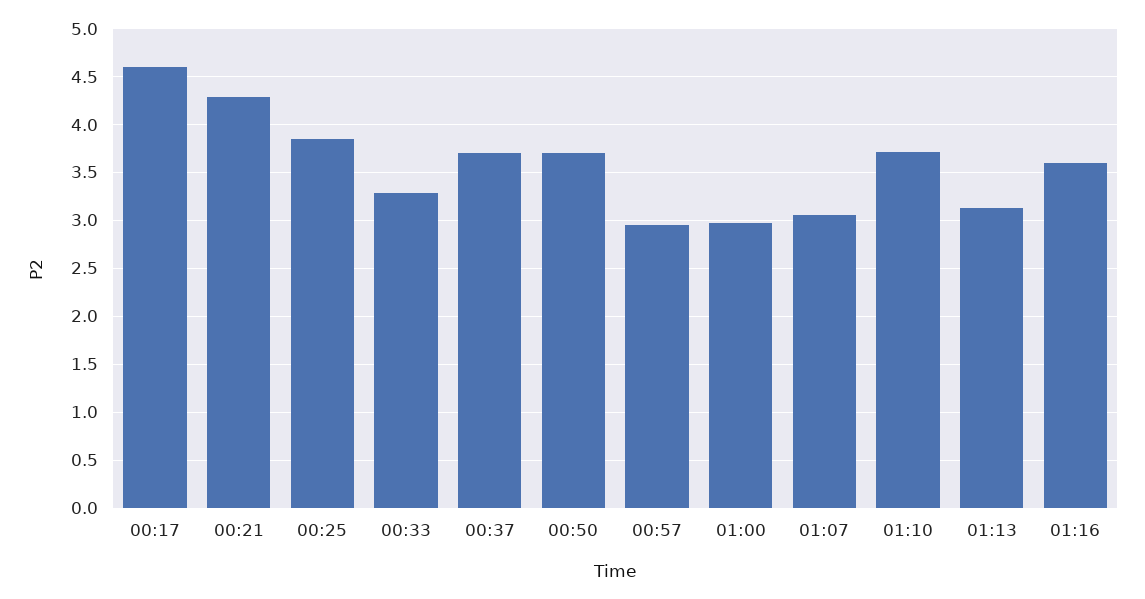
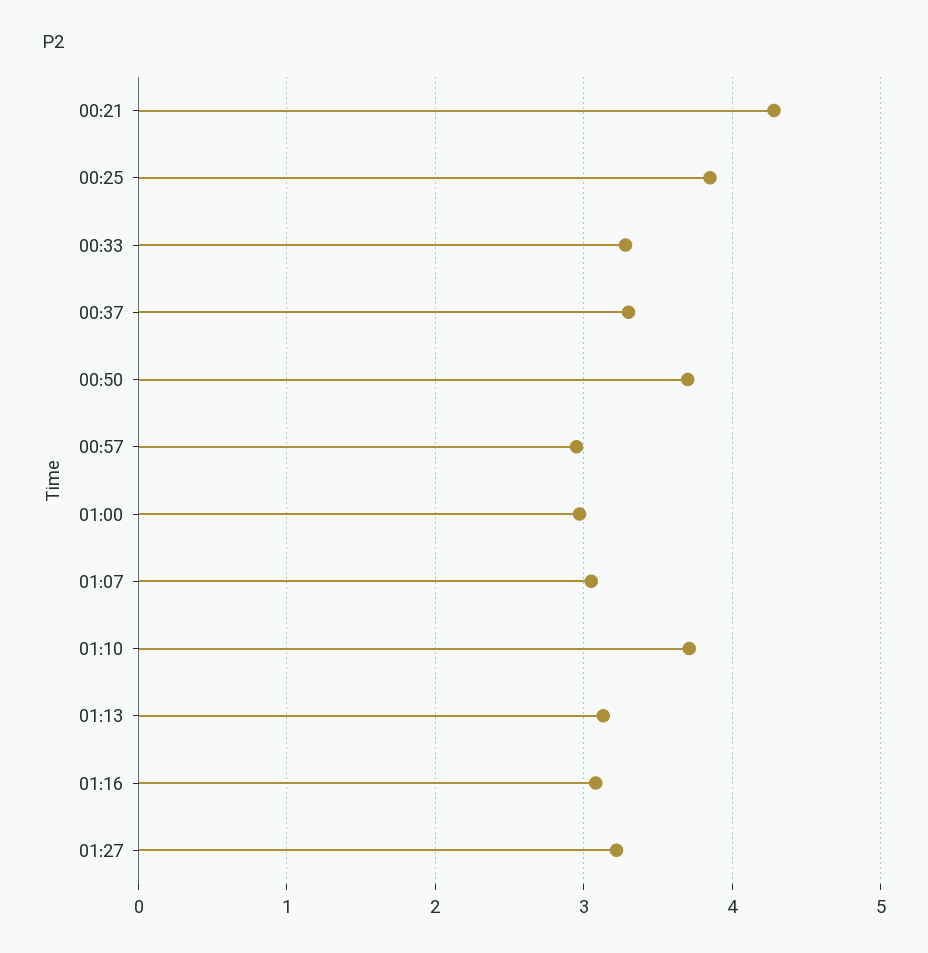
00:17: 4.6 -> none
00:37: 3.7 -> 3.3
01:16: 3.6 -> 3.1
01:27: none -> 3.2

